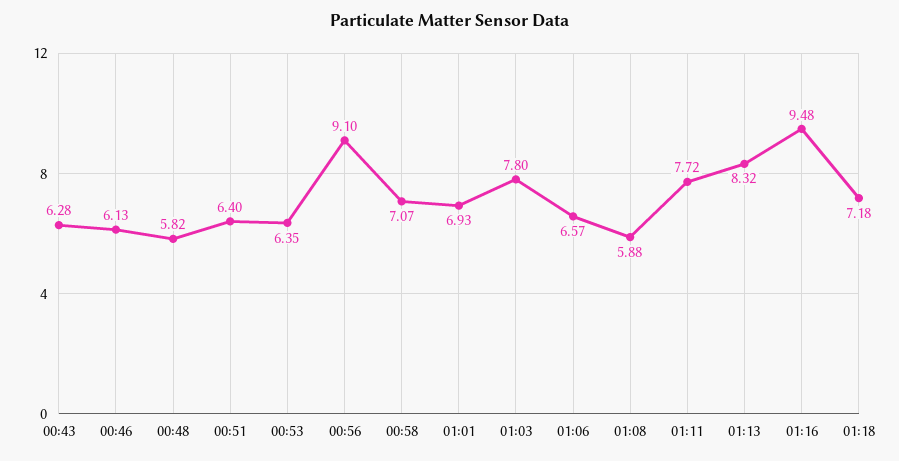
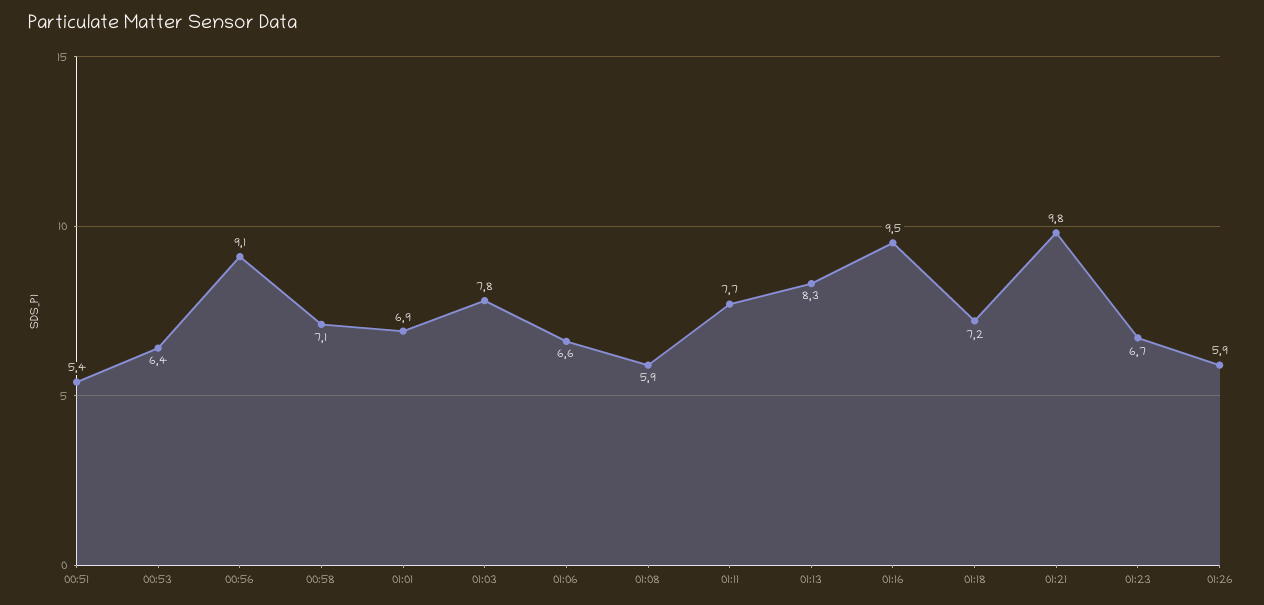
00:43: 6.28 -> none
00:46: 6.13 -> none
00:48: 5.82 -> none
00:51: 6.4 -> 5.4
01:21: none -> 9.8
01:23: none -> 6.7
01:26: none -> 5.9

